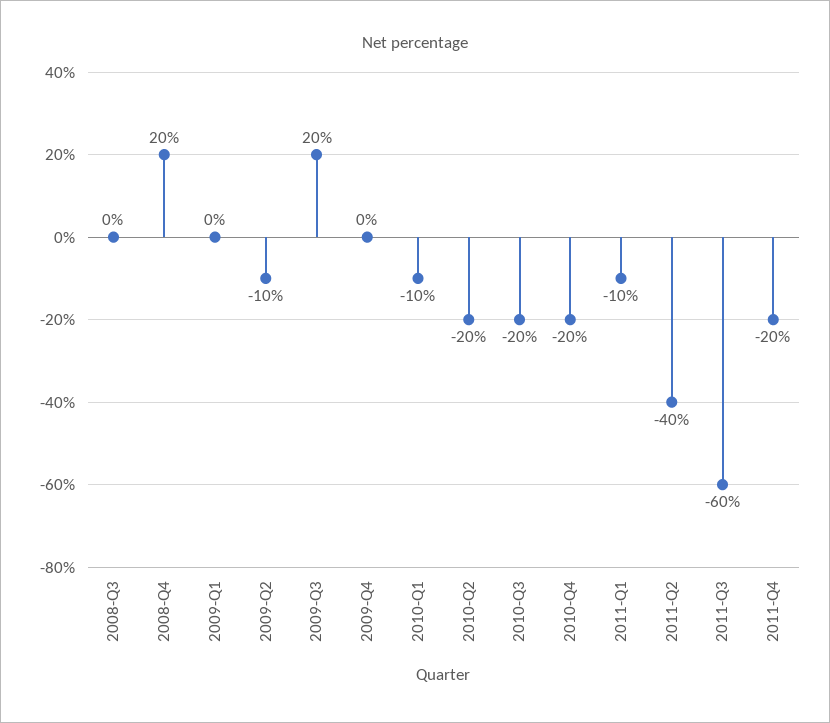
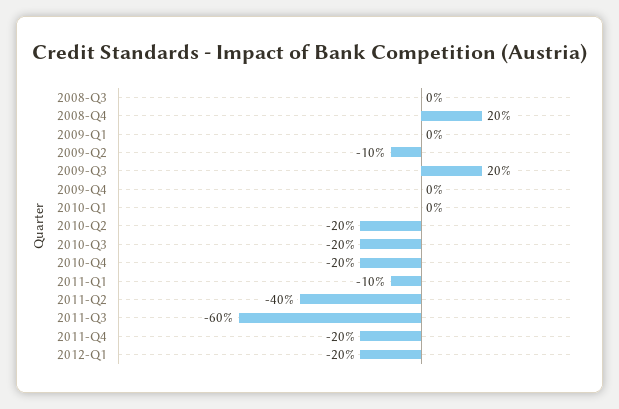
2010-Q1: -10 -> 0
2012-Q1: none -> -20

